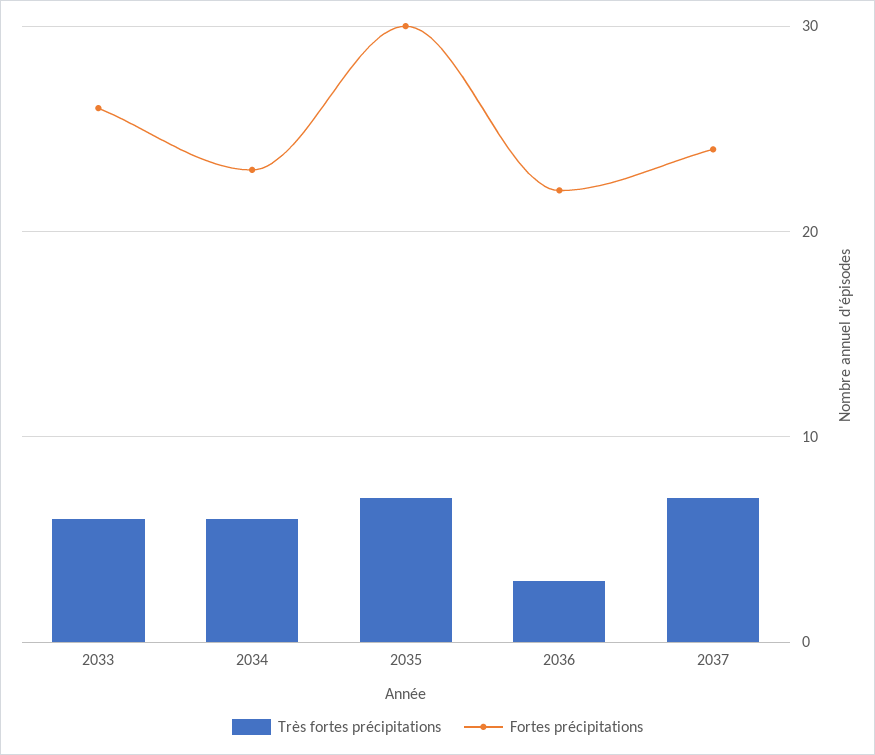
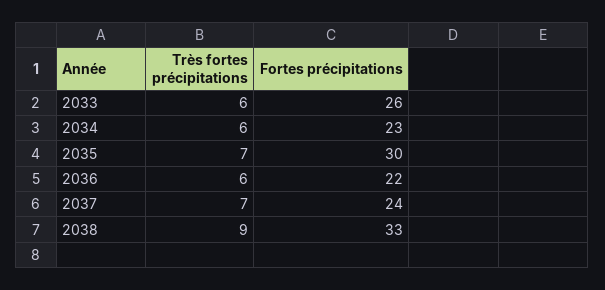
Très fortes précipitations, 2036: 3 -> 6
Très fortes précipitations, 2038: none -> 9
Fortes précipitations, 2038: none -> 33

